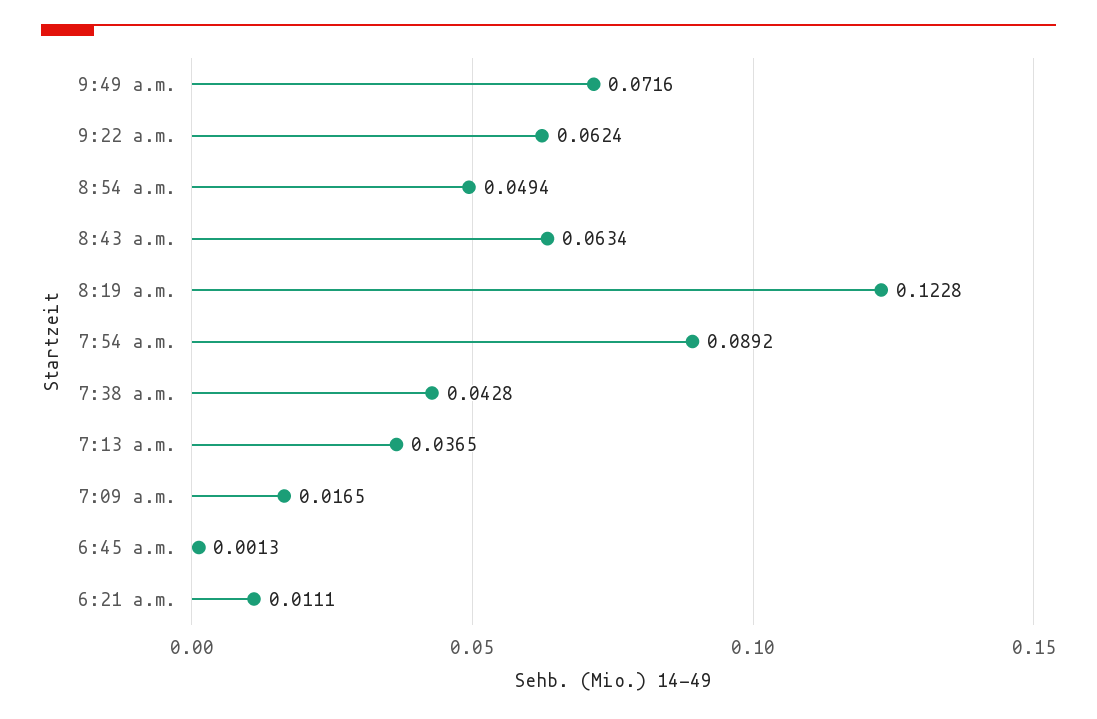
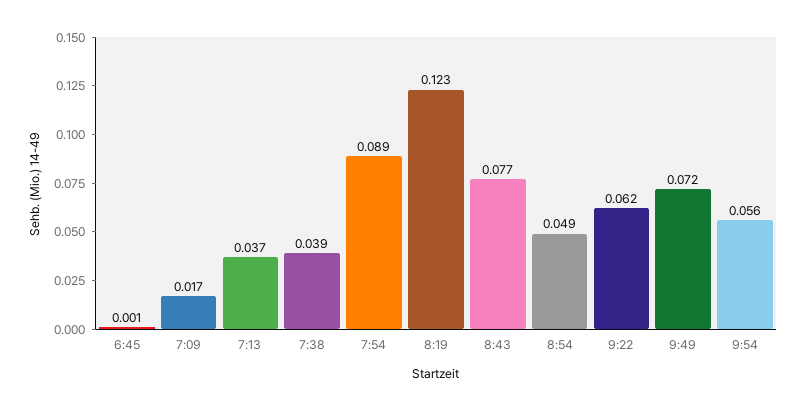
8:43 a.m.: 0.0634 -> 0.077
7:38 a.m.: 0.0428 -> 0.039
6:21 a.m.: 0.0111 -> none
9:54: none -> 0.056

